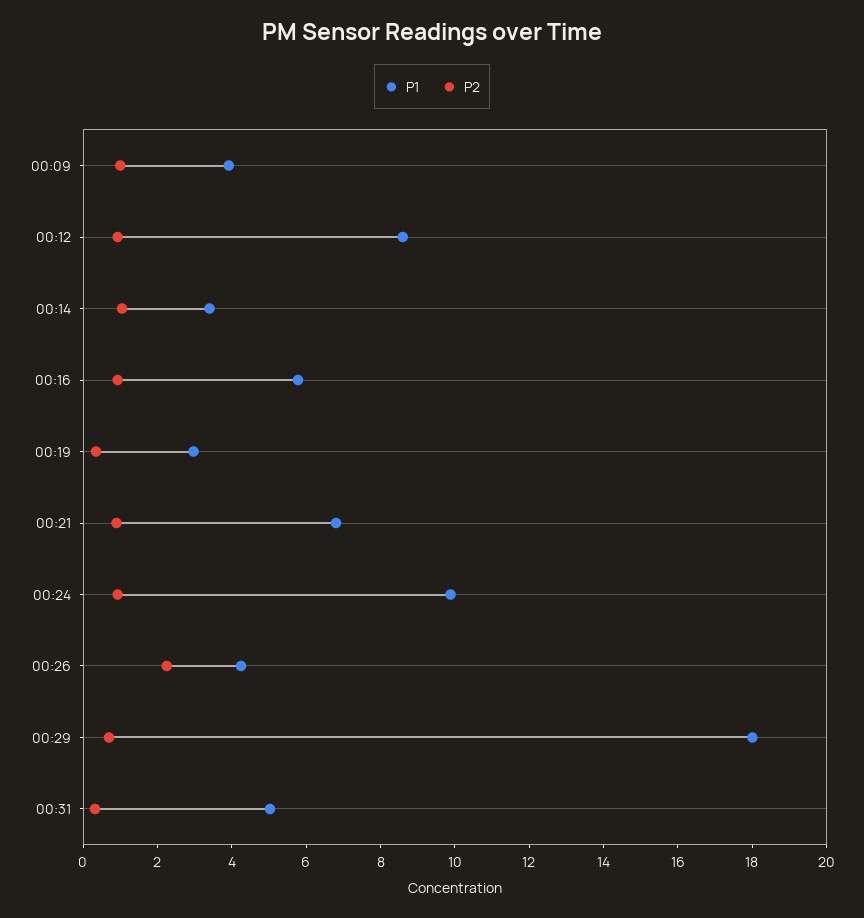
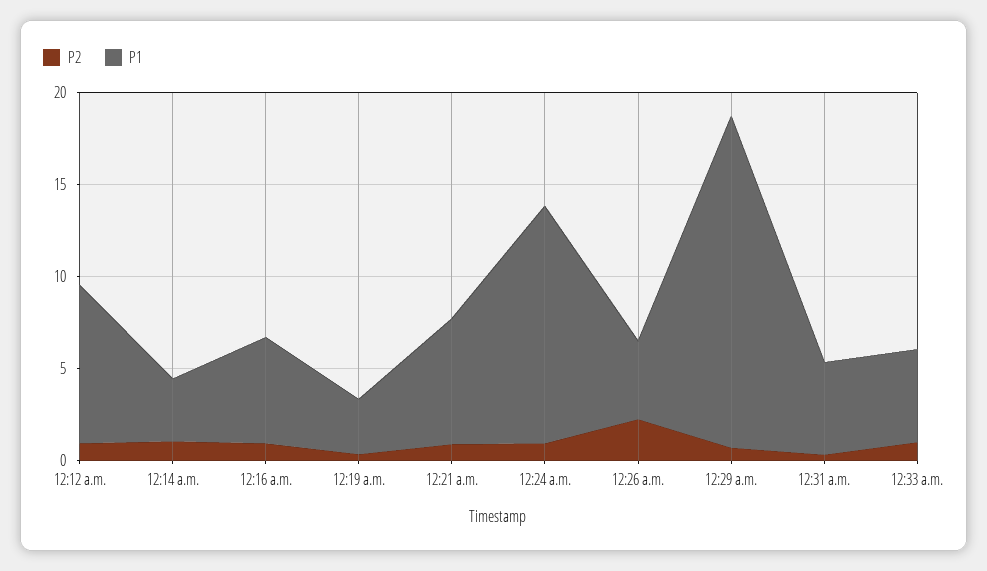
P1, 00:09: 4 -> none
P2, 00:09: 1 -> none
P1, 00:24: 10 -> 13
P2, 12:33 a.m.: none -> 1
P1, 12:33 a.m.: none -> 5

